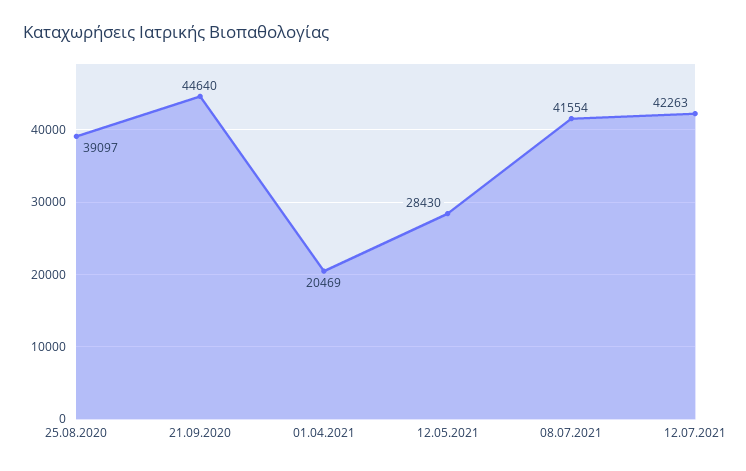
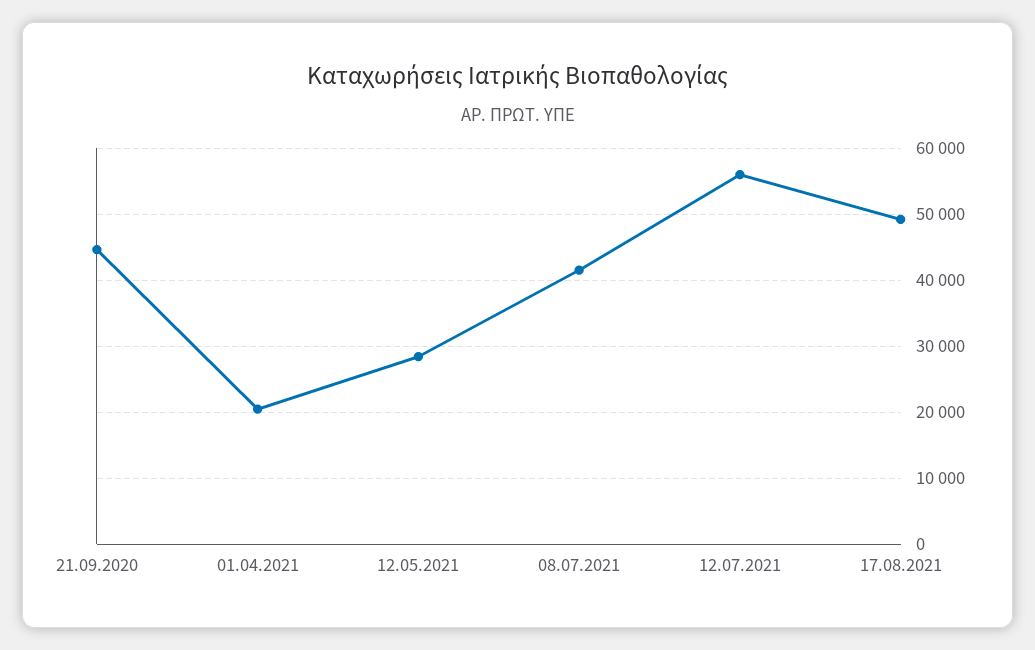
25.08.2020: 39097 -> none
12.07.2021: 42263 -> 56000
17.08.2021: none -> 49000

